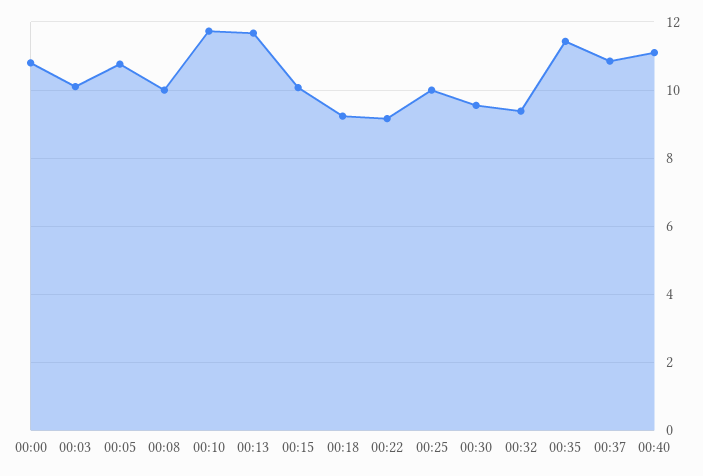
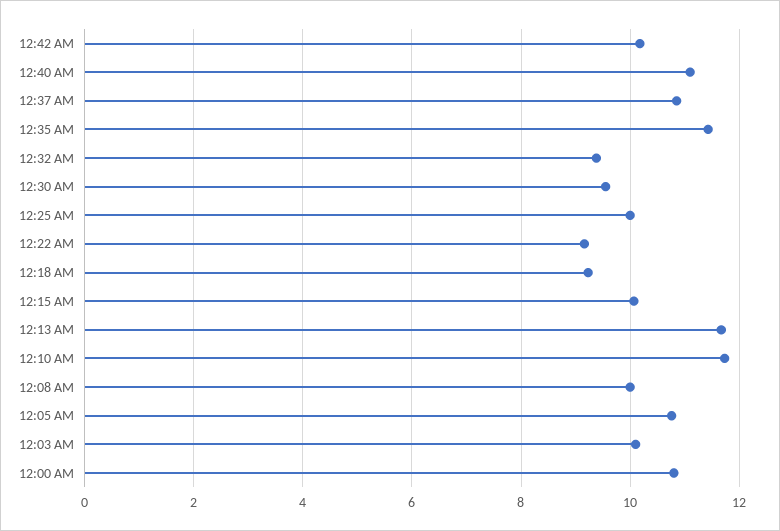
12:42 AM: none -> 10.2

